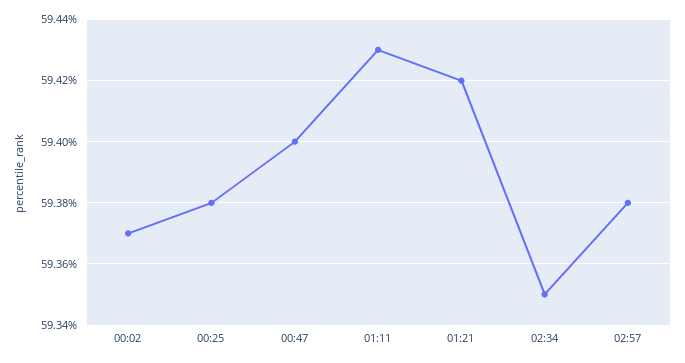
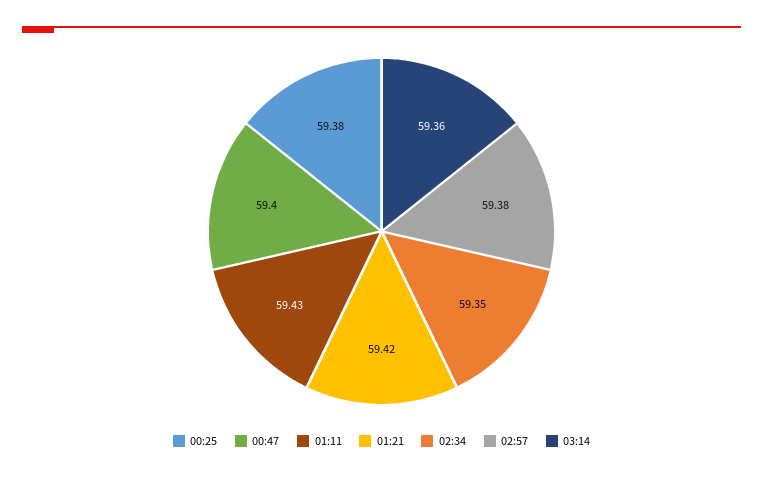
00:02: 59.37 -> none
03:14: none -> 59.36

